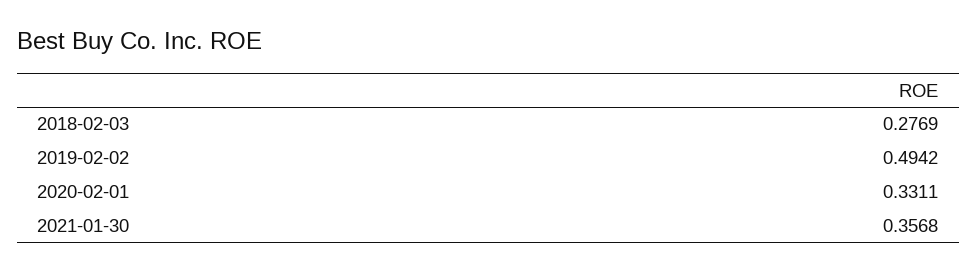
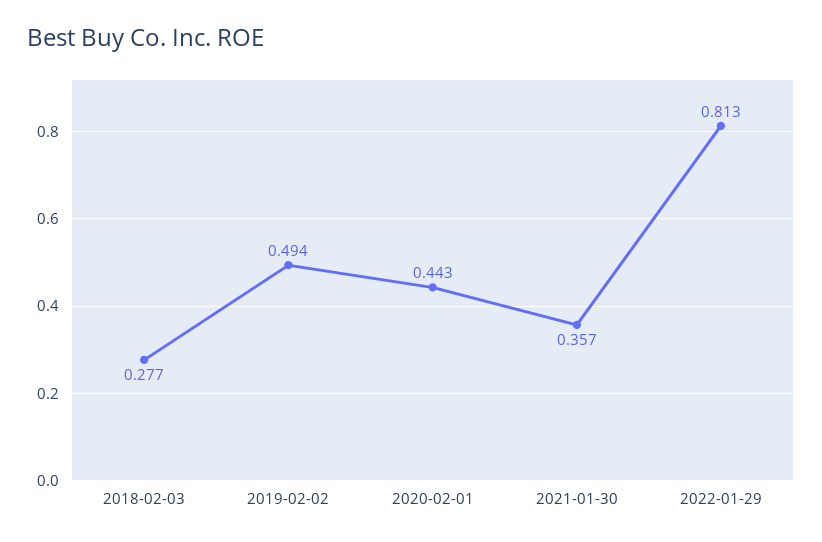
2020-02-01: 0.3311 -> 0.443
2022-01-29: none -> 0.813

